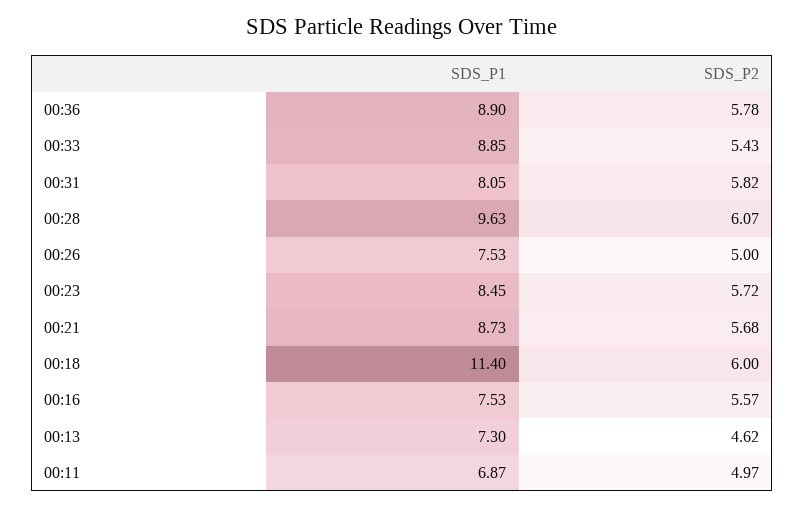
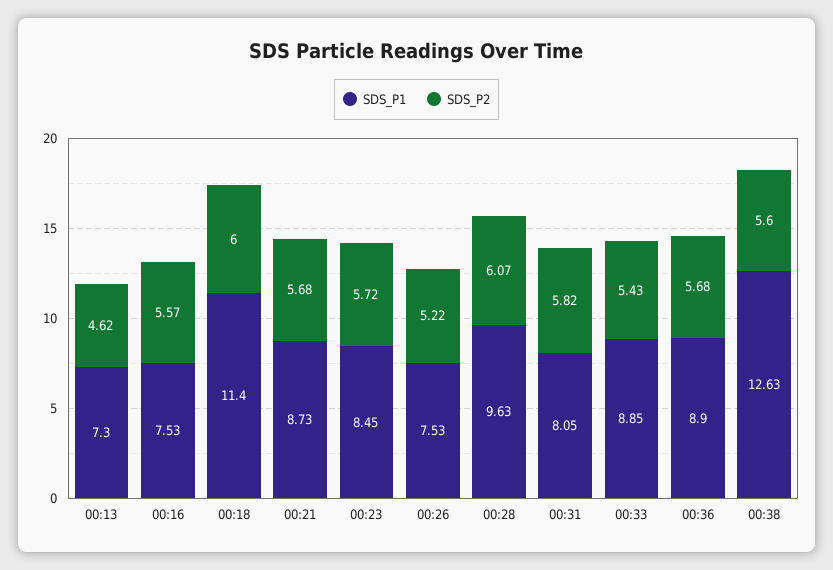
SDS_P2, 00:36: 5.78 -> 5.68
SDS_P2, 00:26: 5 -> 5.22
SDS_P1, 00:11: 6.87 -> none
SDS_P2, 00:11: 4.97 -> none
SDS_P1, 00:38: none -> 12.63
SDS_P2, 00:38: none -> 5.6

